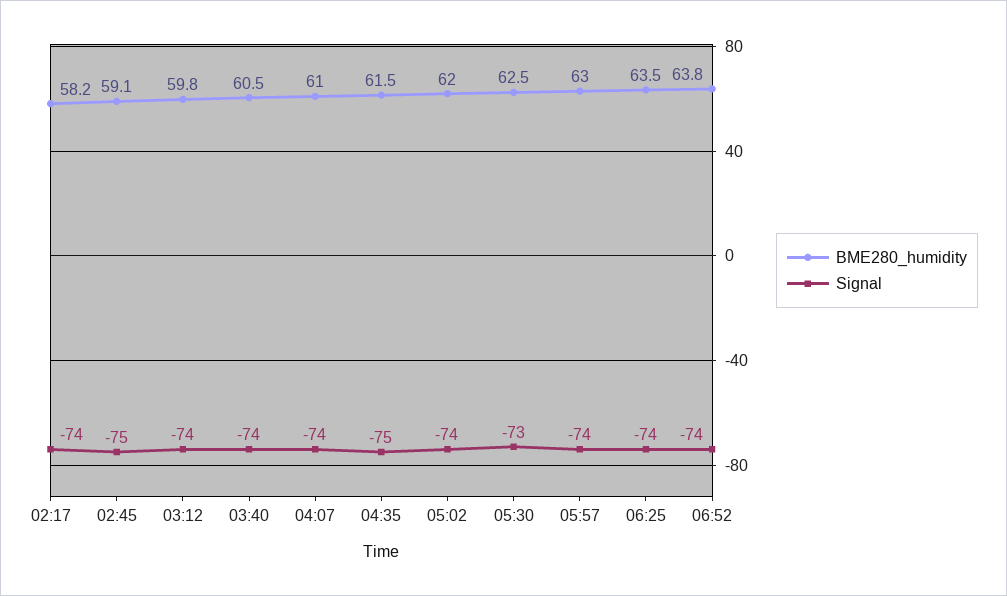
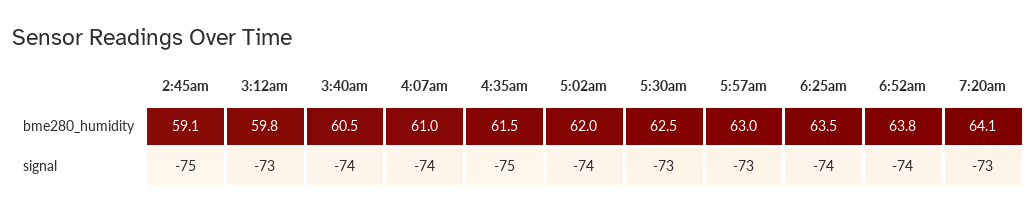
BME280_humidity, 02:17: 58.2 -> none
Signal, 02:17: -74 -> none
Signal, 03:12: -74 -> -73
Signal, 05:57: -74 -> -73
BME280_humidity, 7:20am: none -> 64.1
Signal, 7:20am: none -> -73

